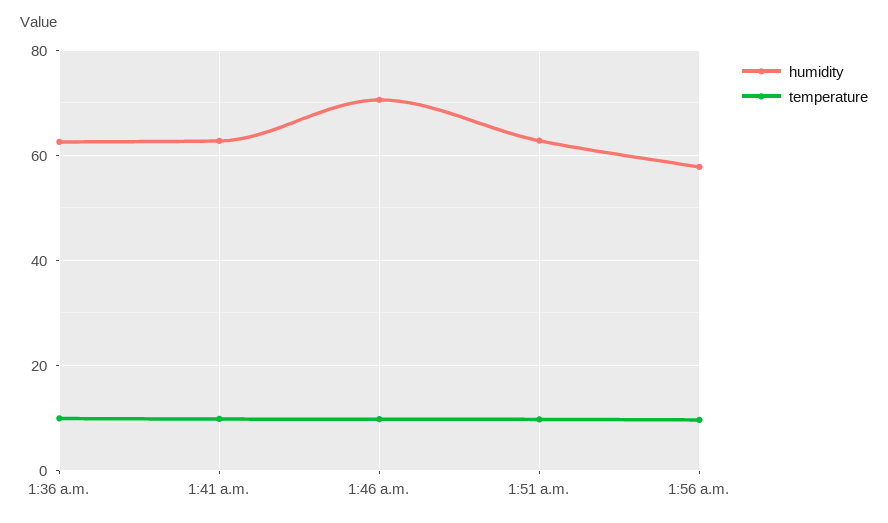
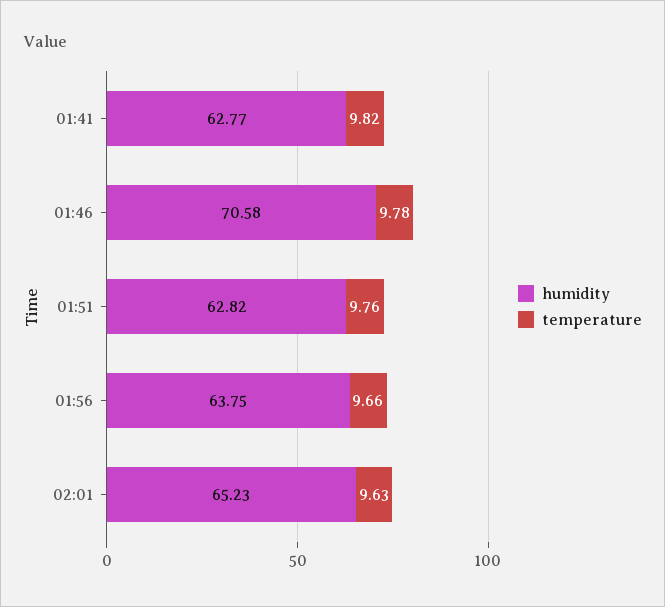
humidity, 1:36 a.m.: 62 -> none
temperature, 1:36 a.m.: 10 -> none
humidity, 1:56 a.m.: 58 -> 63.75
humidity, 02:01: none -> 65.23
temperature, 02:01: none -> 9.63

